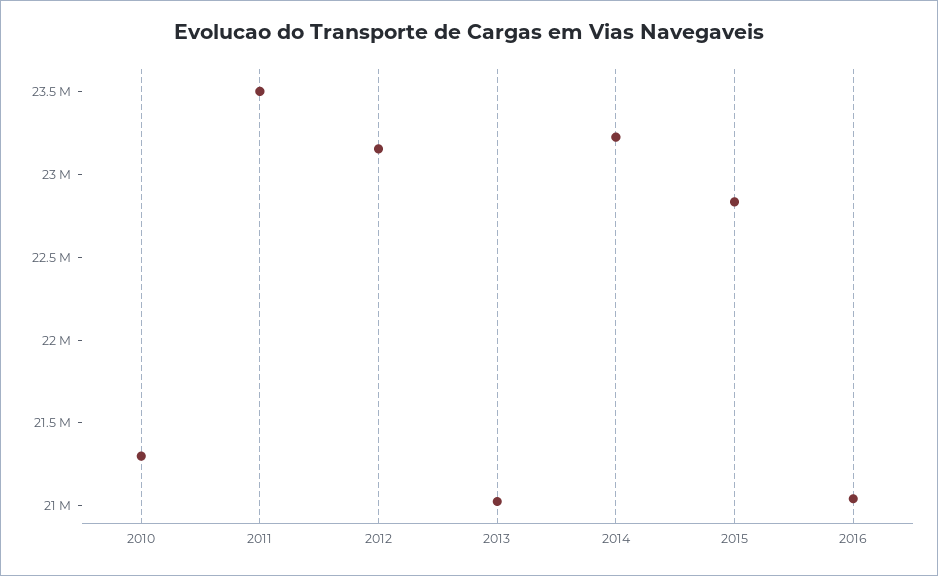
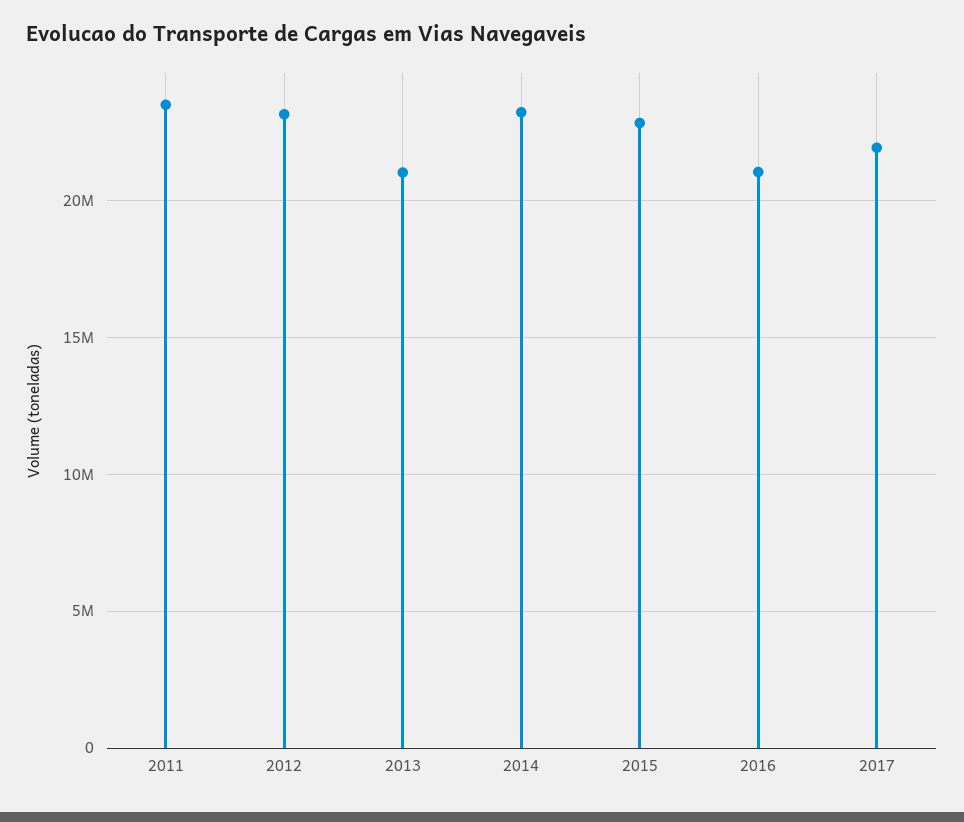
2010: 21300000 -> none
2017: none -> 22000000

